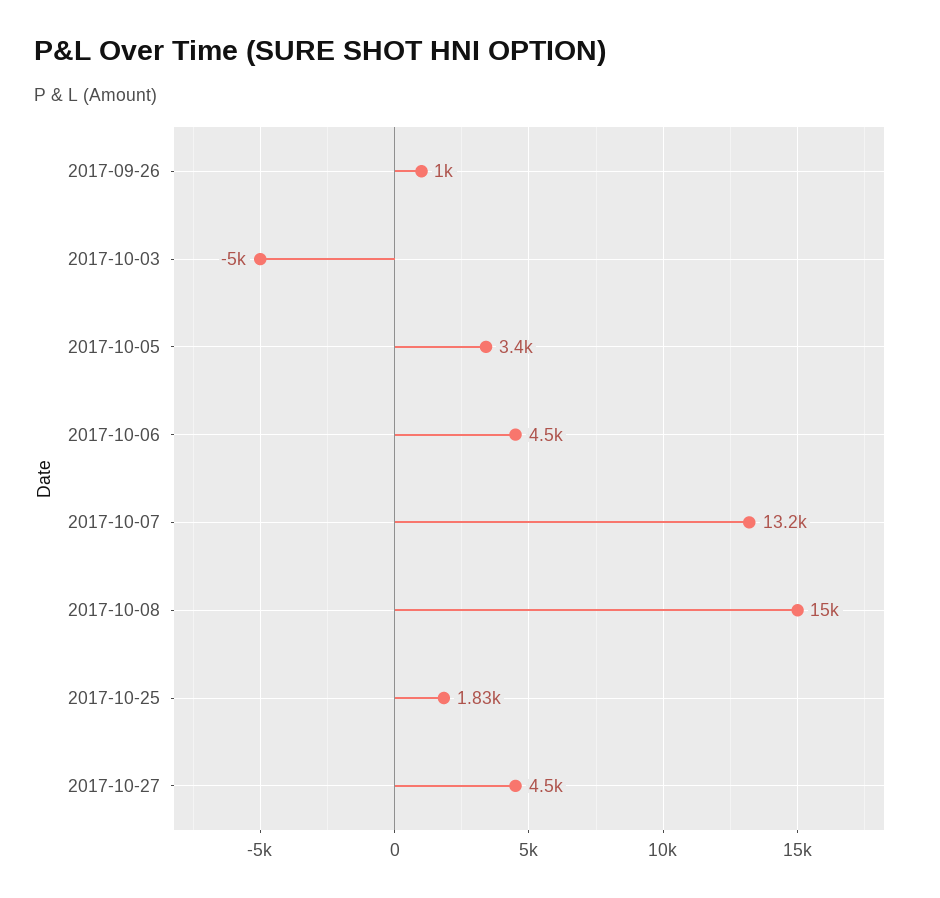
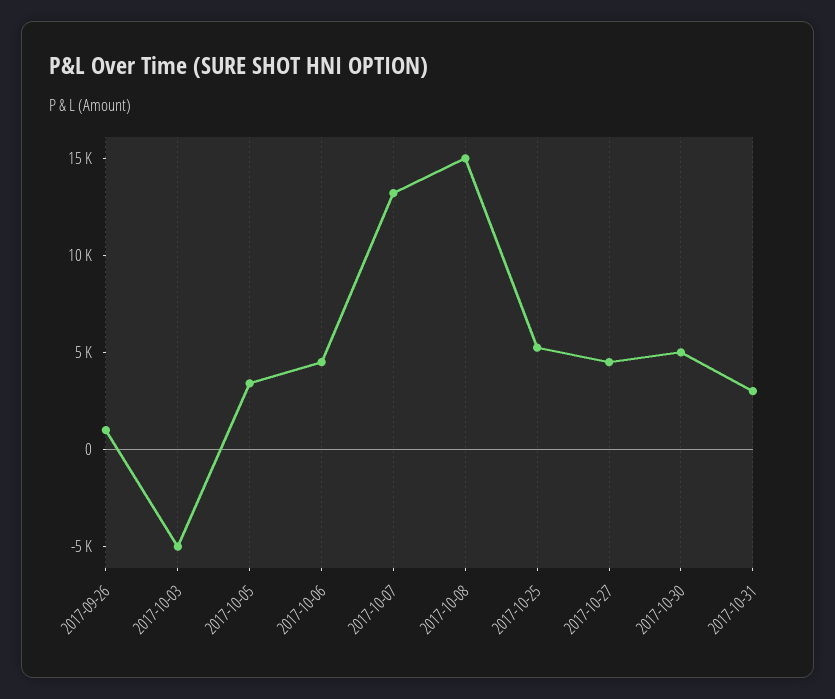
2017-10-25: 1830 -> 5000
2017-10-30: none -> 5000
2017-10-31: none -> 3000

